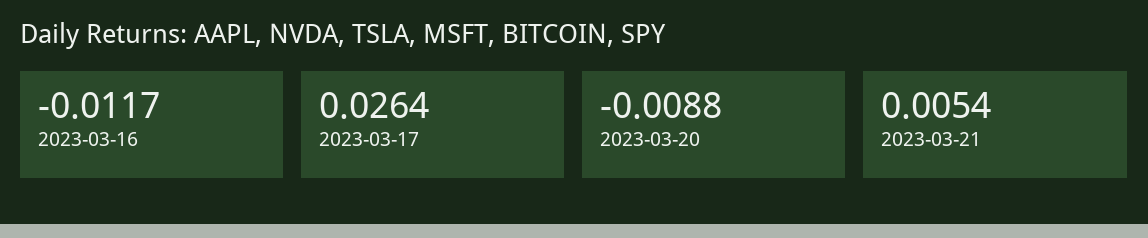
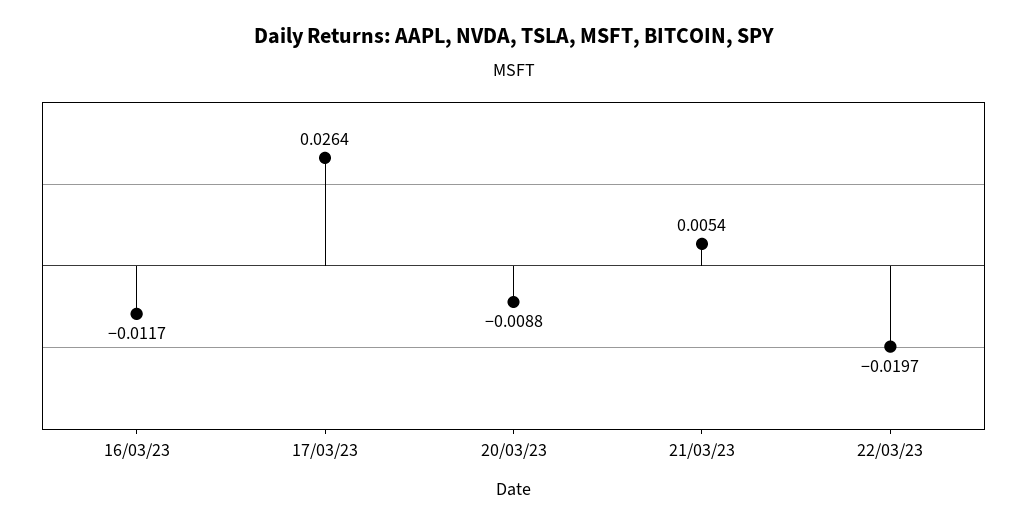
22/03/23: none -> -0.0197

